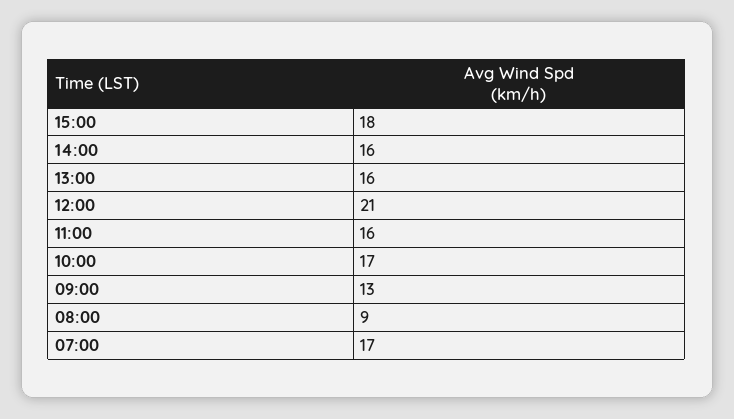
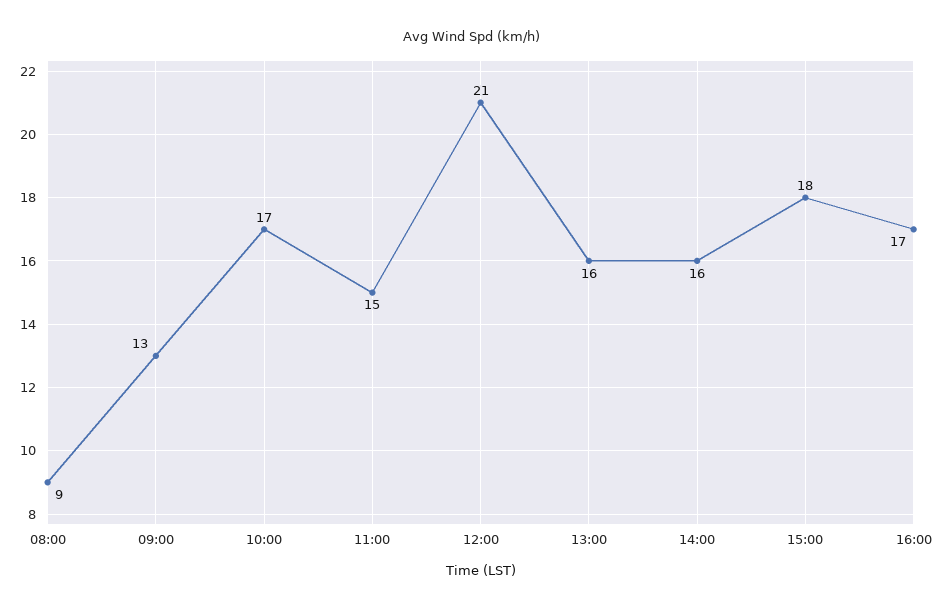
11:00: 16 -> 15
07:00: 17 -> none
16:00: none -> 17

